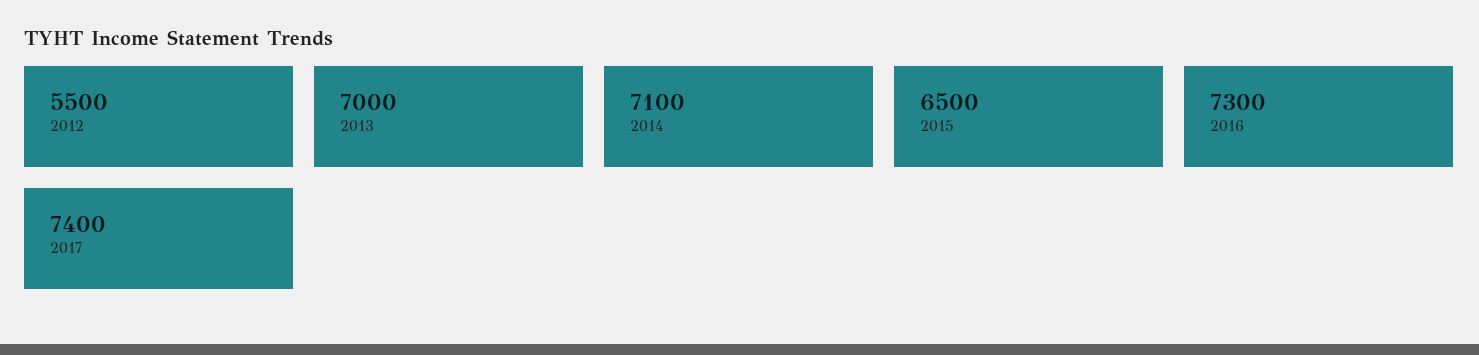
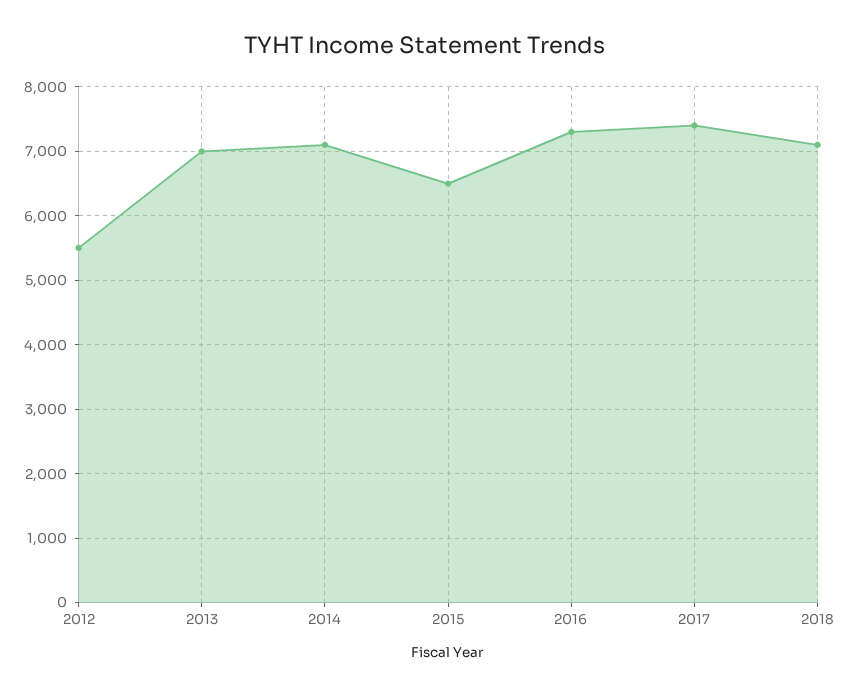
2018: none -> 7100

